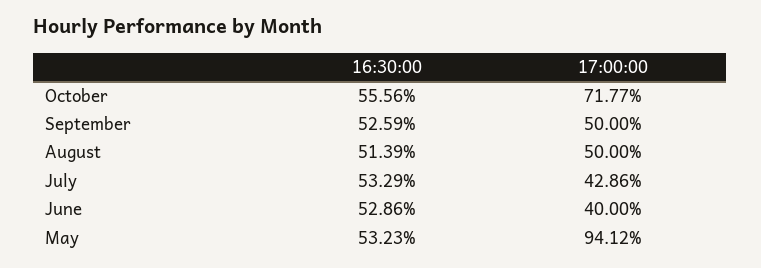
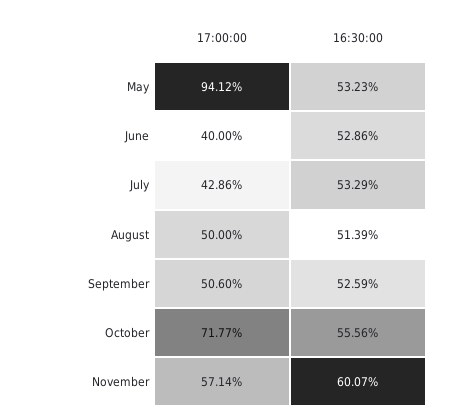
17:00:00, September: 50 -> 50.6
17:00:00, November: none -> 57.14
16:30:00, November: none -> 60.07

